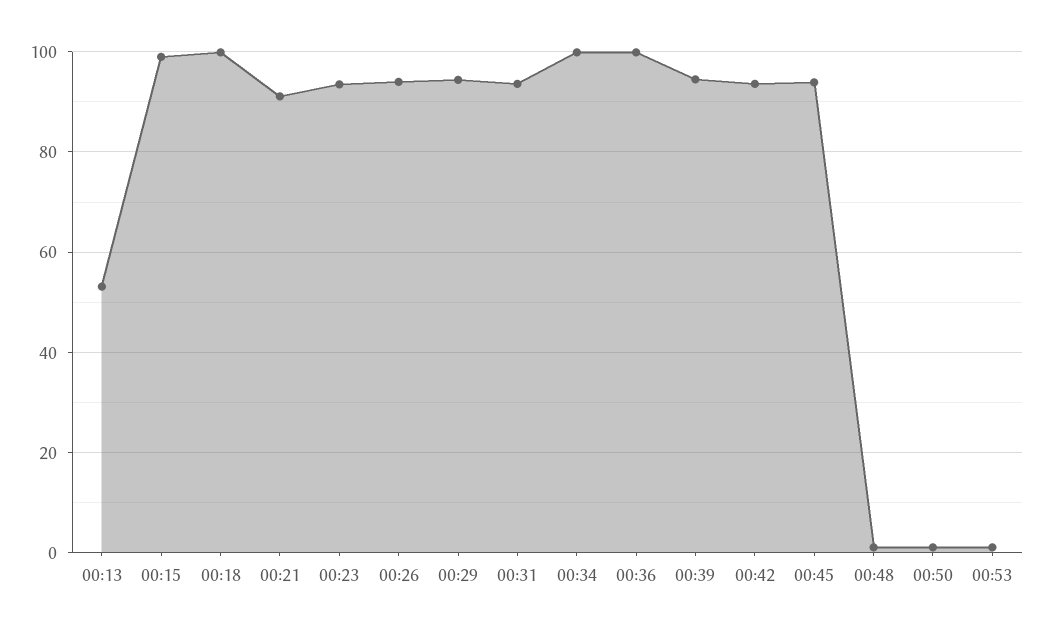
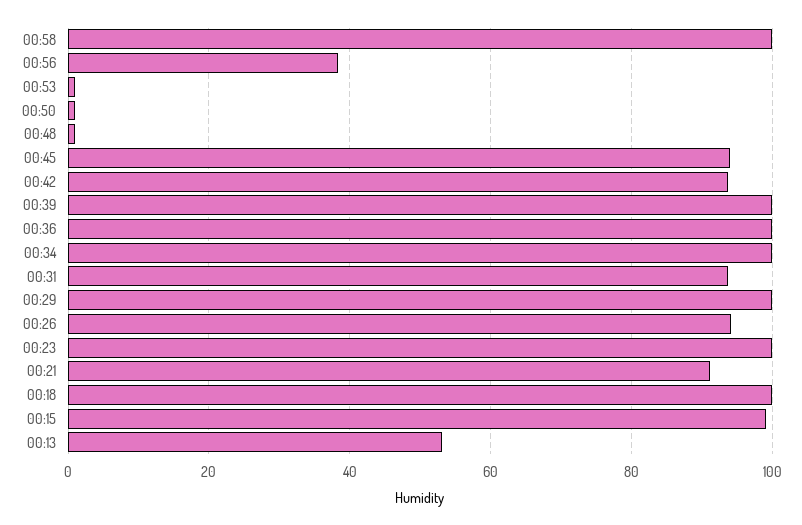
00:23: 94 -> 100
00:29: 94 -> 100
00:39: 94 -> 100
00:58: none -> 100
00:56: none -> 38

